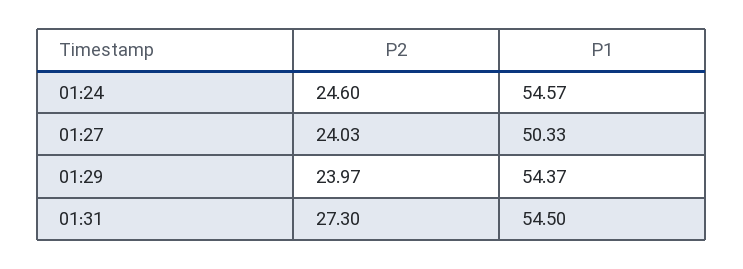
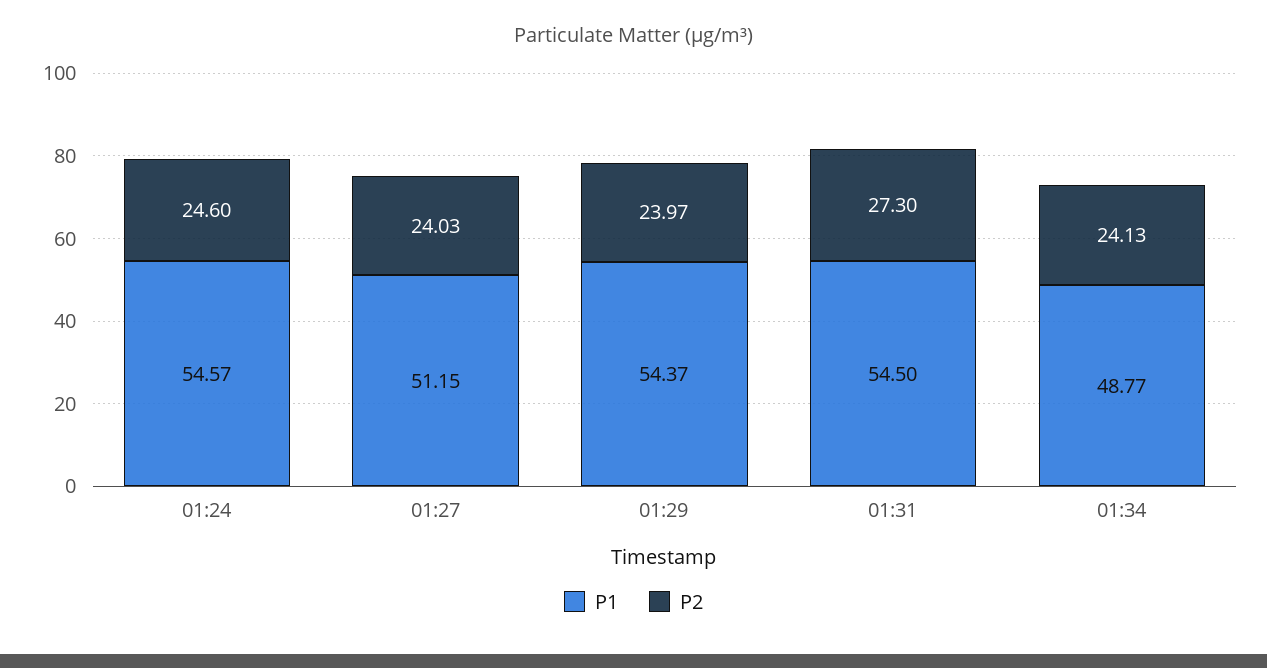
P1, 01:27: 50.33 -> 51.15
P1, 01:34: none -> 48.77
P2, 01:34: none -> 24.13

